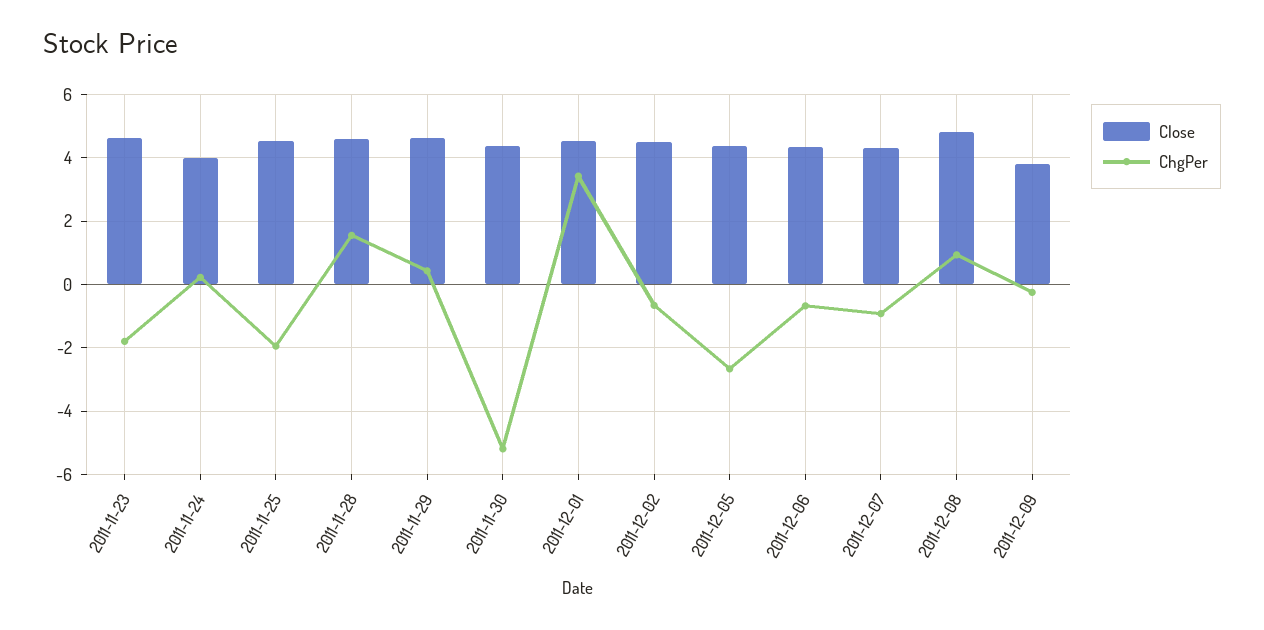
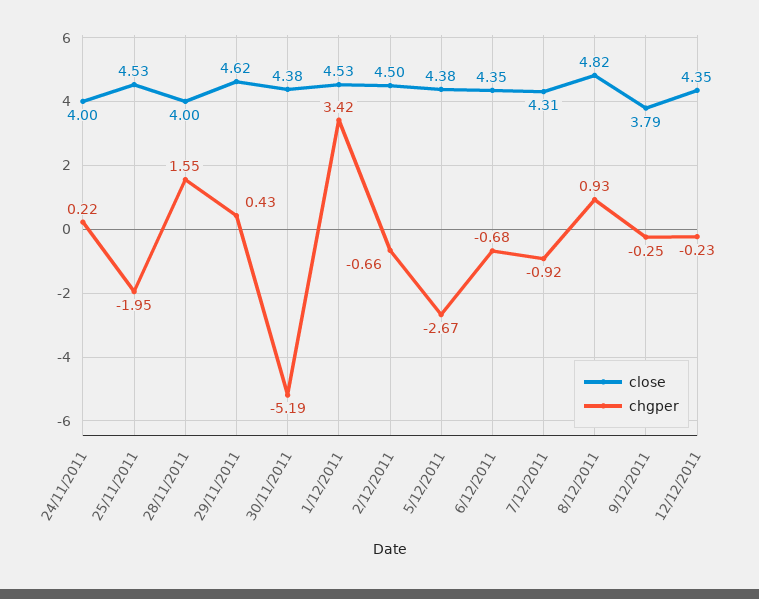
Close, 2011-11-23: 4.6 -> none
ChgPer, 2011-11-23: -1.8 -> none
Close, 2011-11-28: 4.6 -> 4
Close, 12/12/2011: none -> 4.35
ChgPer, 12/12/2011: none -> -0.23

